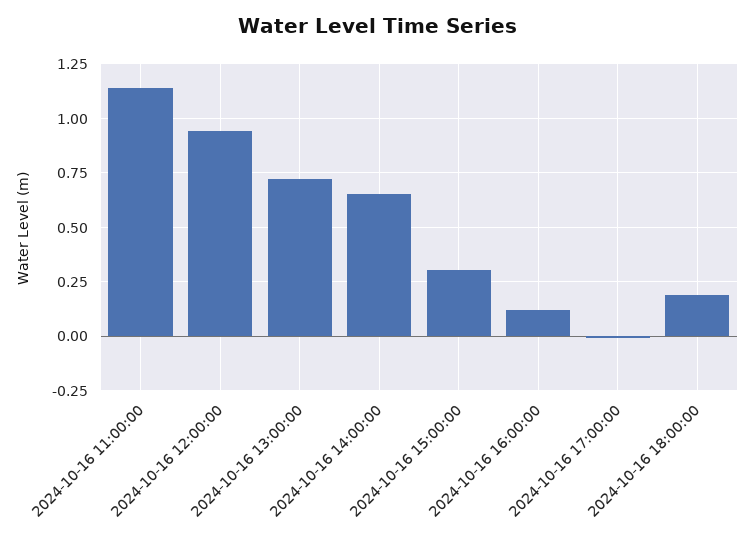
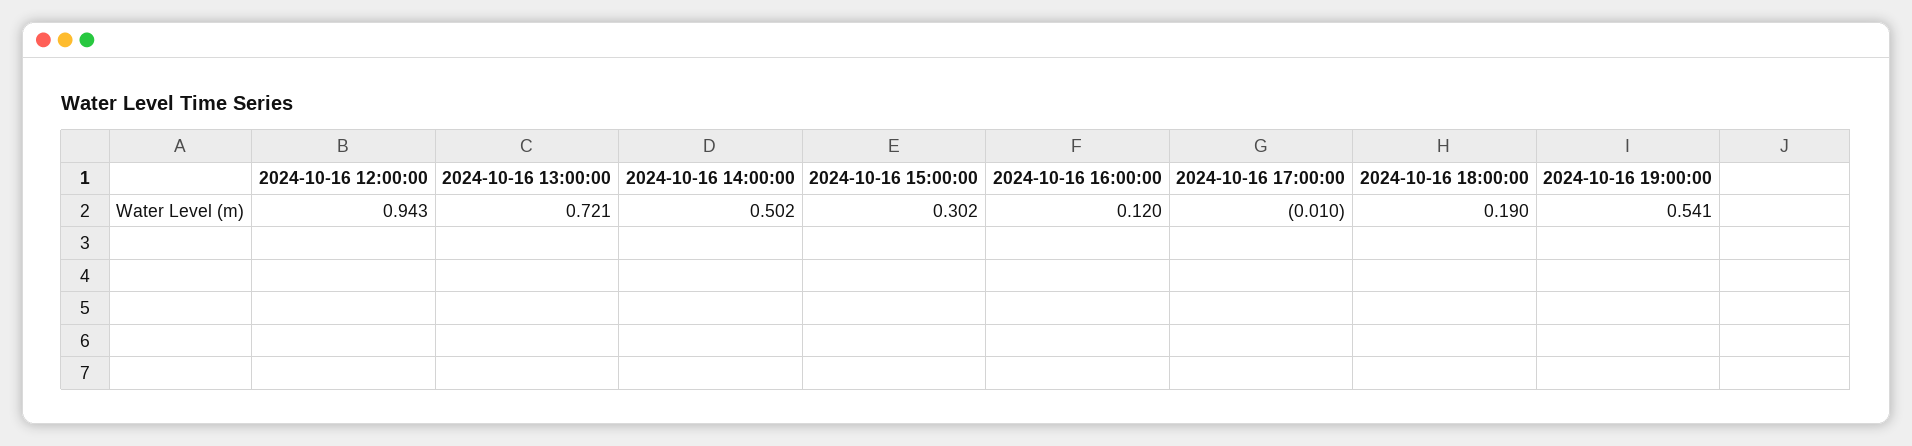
2024-10-16 11:00:00: 1.15 -> none
2024-10-16 14:00:00: 0.65 -> 0.502
2024-10-16 19:00:00: none -> 0.541

